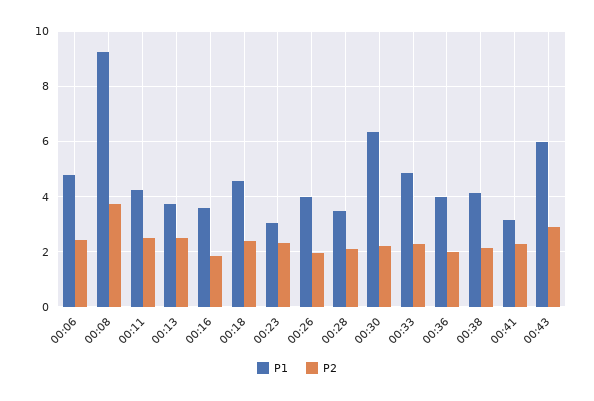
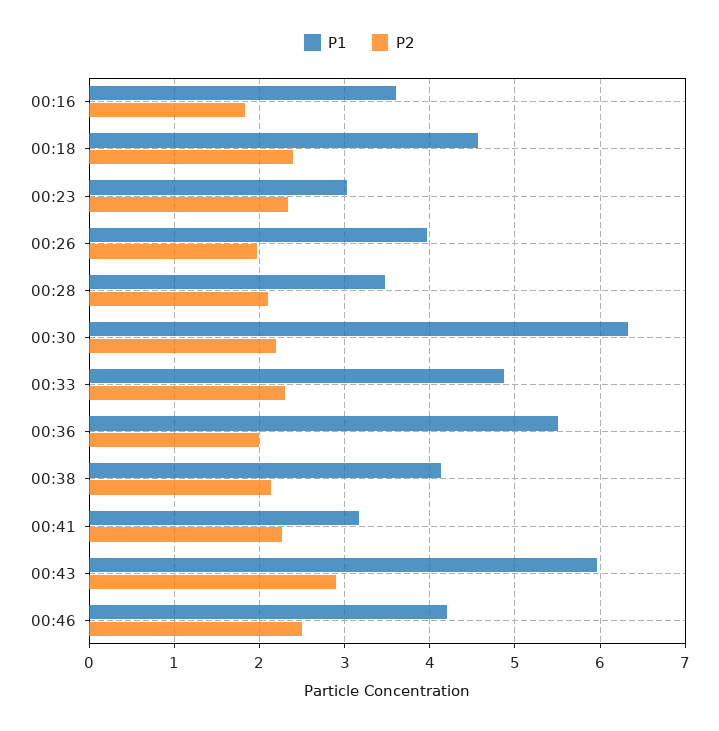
P1, 00:06: 4.75 -> none
P2, 00:06: 2.5 -> none
P1, 00:08: 9.25 -> none
P2, 00:08: 3.75 -> none
P1, 00:11: 4.25 -> none
P2, 00:11: 2.5 -> none
P1, 00:13: 3.75 -> none
P2, 00:13: 2.5 -> none
P1, 00:36: 4 -> 5.5
P1, 00:46: none -> 4.2
P2, 00:46: none -> 2.5

